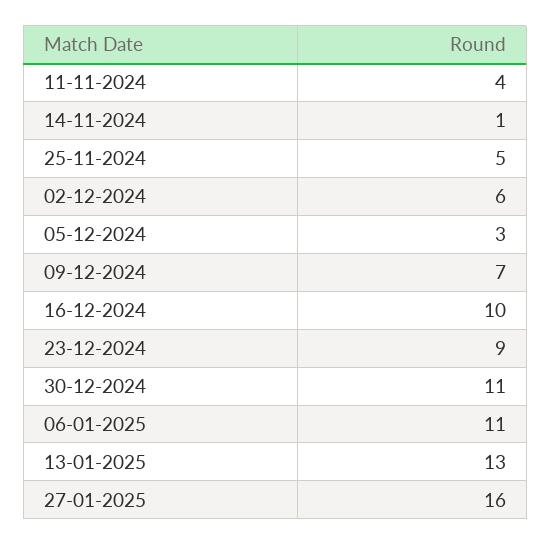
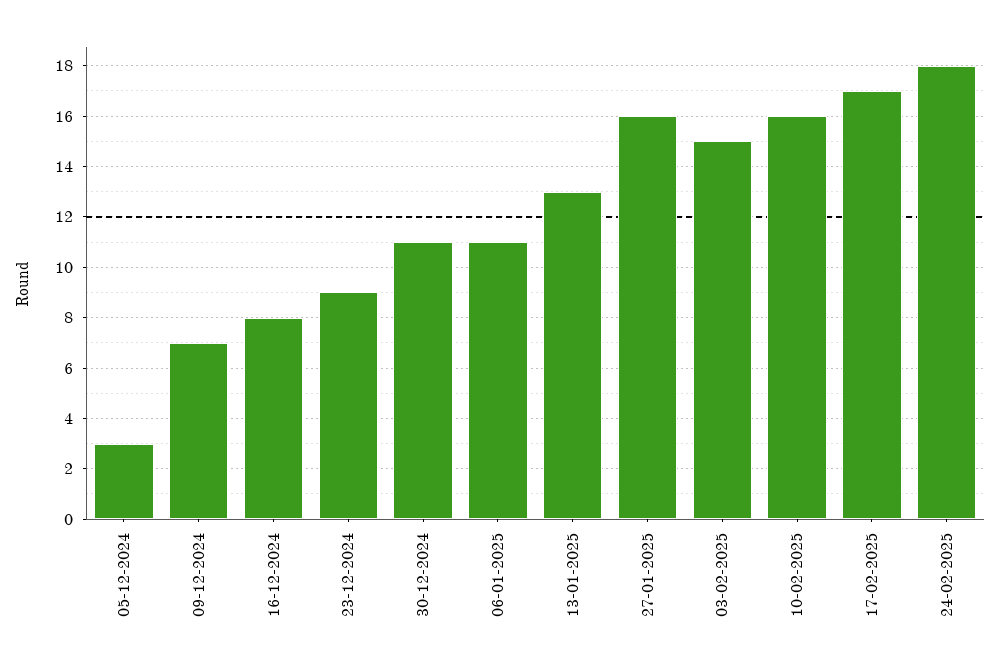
11-11-2024: 4 -> none
14-11-2024: 1 -> none
25-11-2024: 5 -> none
02-12-2024: 6 -> none
16-12-2024: 10 -> 8
03-02-2025: none -> 15
10-02-2025: none -> 16
17-02-2025: none -> 17
24-02-2025: none -> 18

